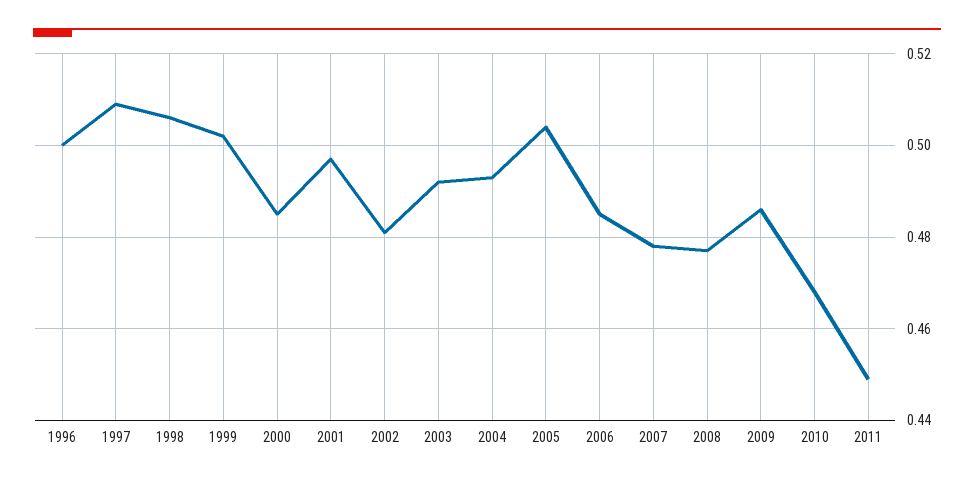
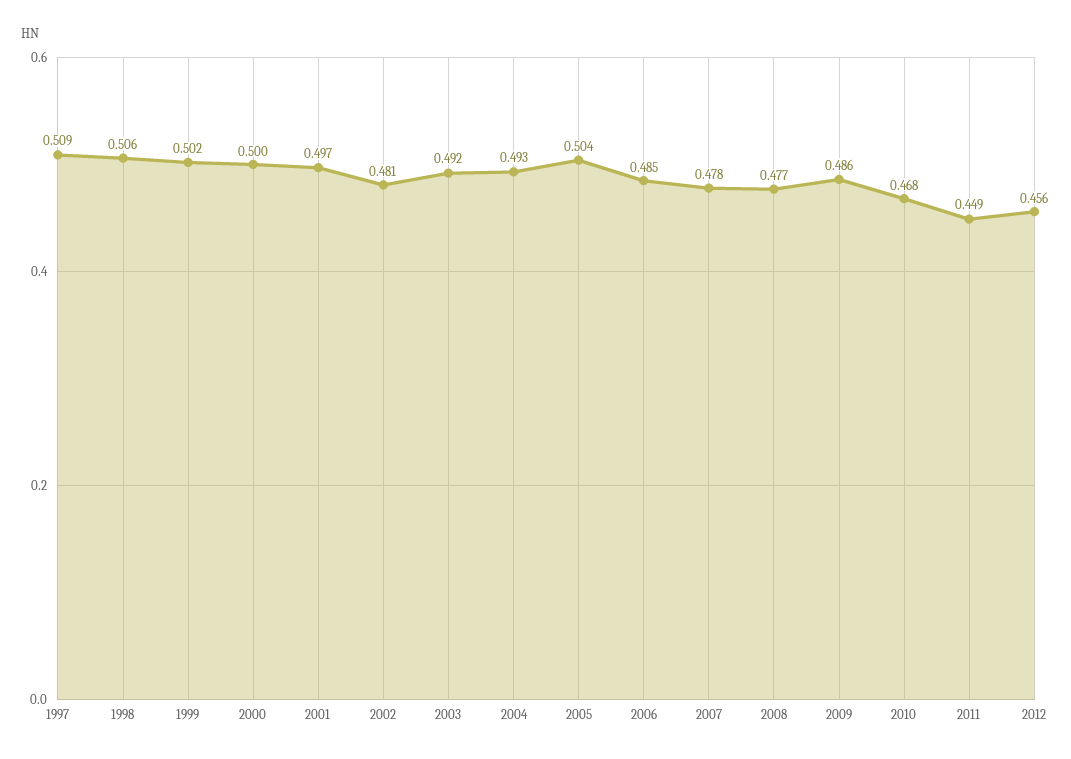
1996: 0.5 -> none
2000: 0.485 -> 0.5
2012: none -> 0.456

